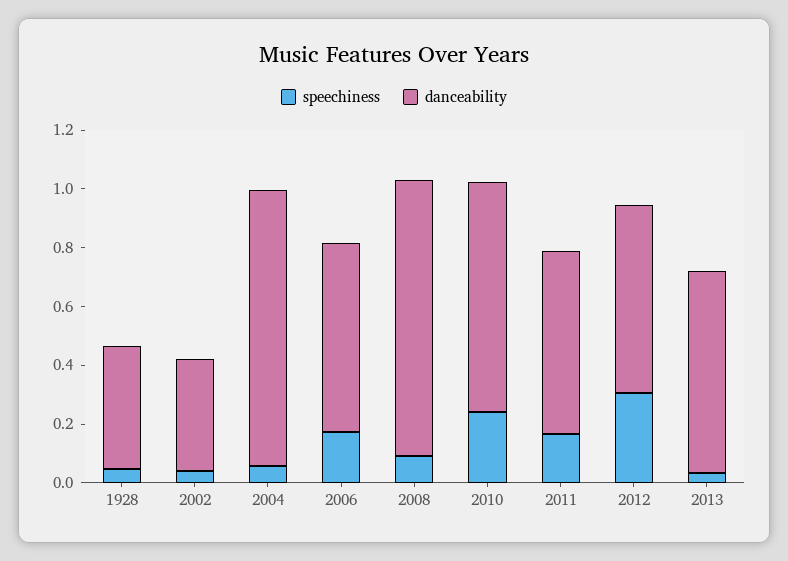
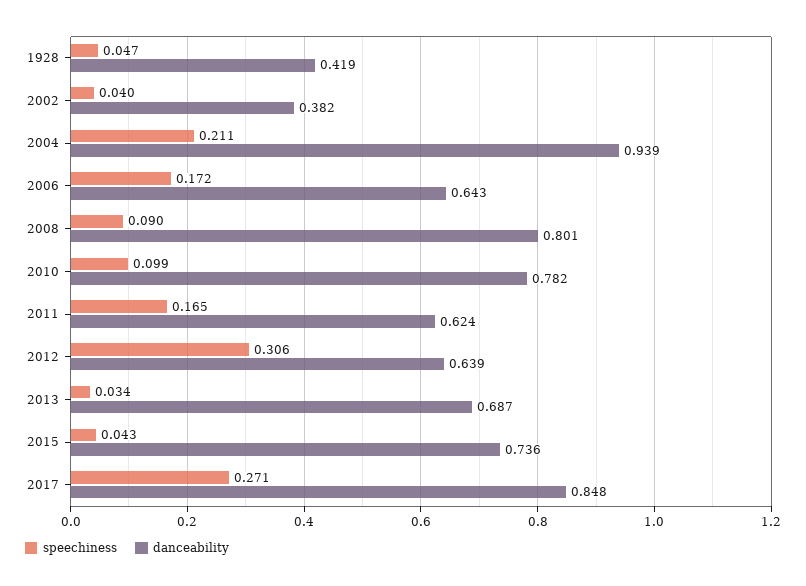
speechiness, 2004: 0.05 -> 0.211
danceability, 2008: 0.95 -> 0.801
speechiness, 2010: 0.25 -> 0.099
speechiness, 2015: none -> 0.043
danceability, 2015: none -> 0.736
speechiness, 2017: none -> 0.271
danceability, 2017: none -> 0.848

